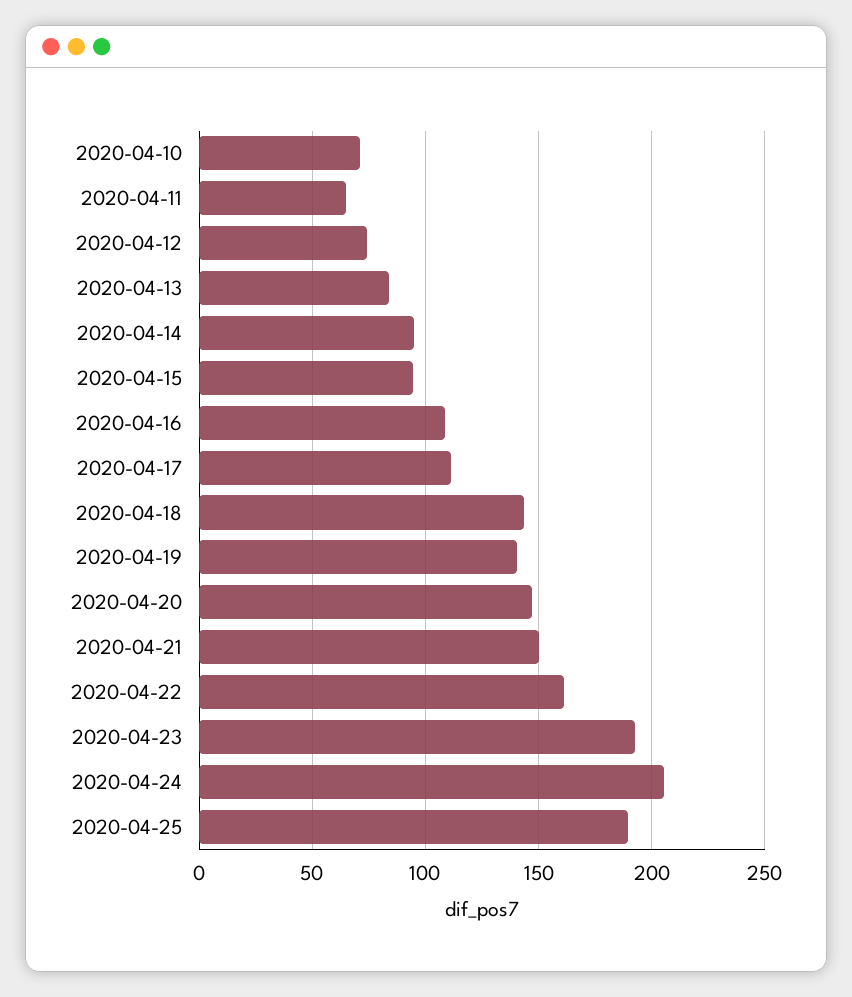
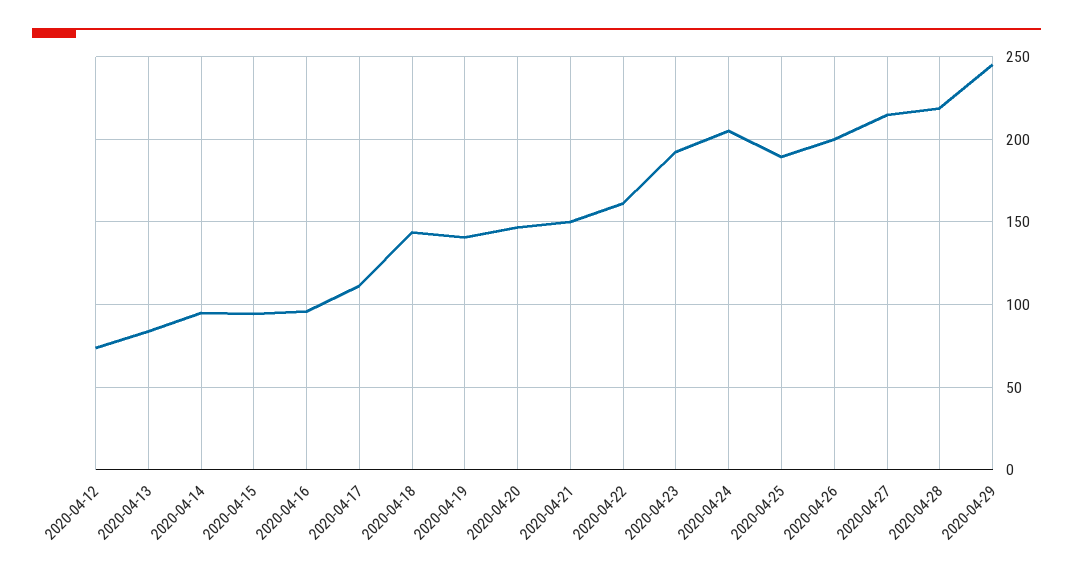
2020-04-10: 70 -> none
2020-04-11: 65 -> none
2020-04-16: 110 -> 95
2020-04-26: none -> 200
2020-04-27: none -> 215
2020-04-28: none -> 220
2020-04-29: none -> 245

